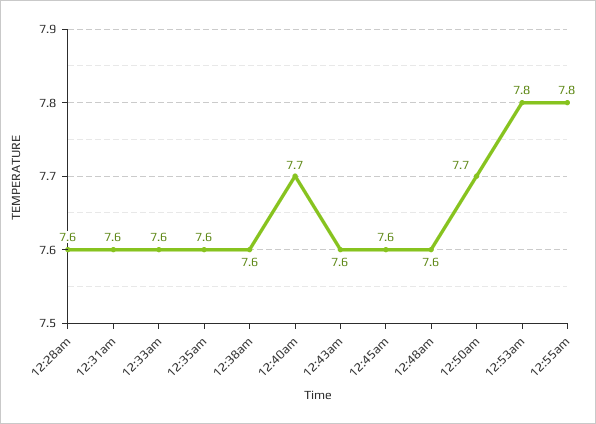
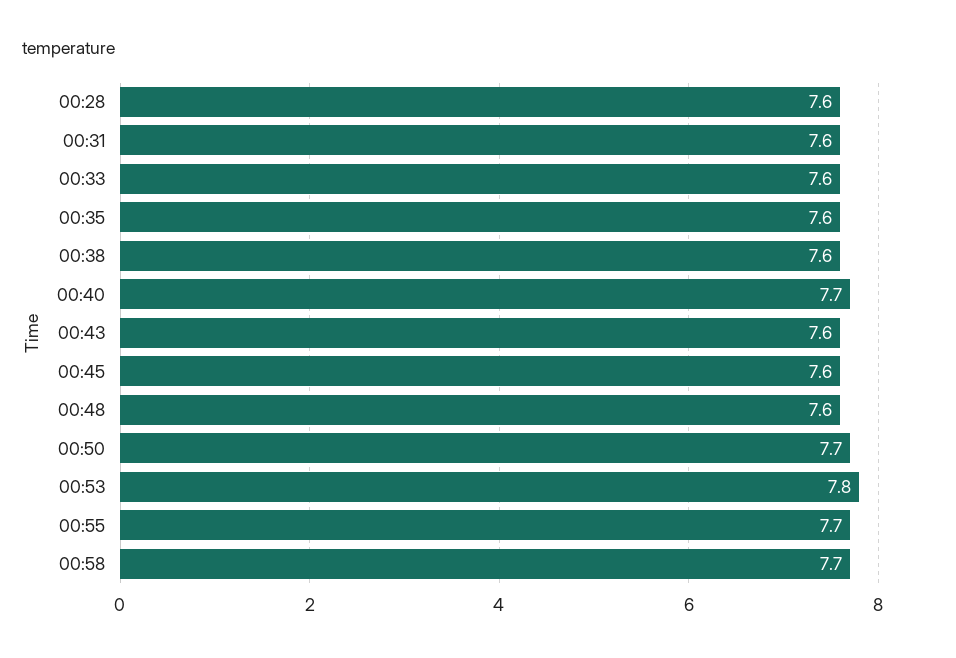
12:55am: 7.8 -> 7.7
00:58: none -> 7.7

